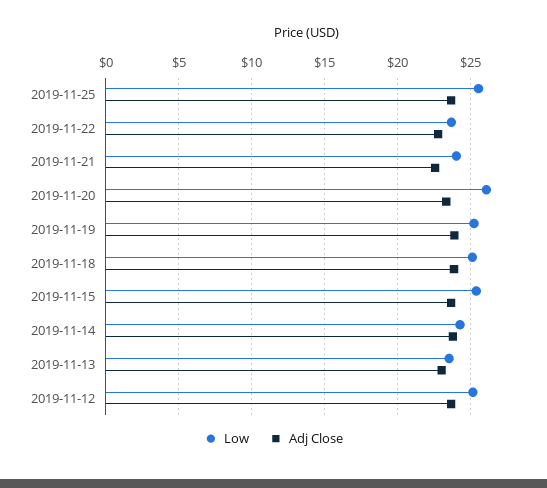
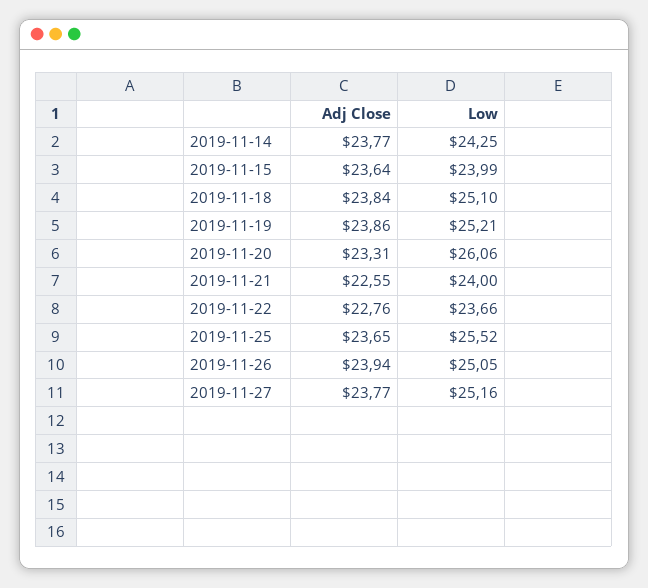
Low, 2019-11-15: 25.5 -> 23.99
Low, 2019-11-13: 23.5 -> none
Adj Close, 2019-11-13: 23 -> none
Low, 2019-11-12: 25 -> none
Adj Close, 2019-11-12: 23.5 -> none
Adj Close, 2019-11-26: none -> 23.94
Low, 2019-11-26: none -> 25.05
Adj Close, 2019-11-27: none -> 23.77
Low, 2019-11-27: none -> 25.16

